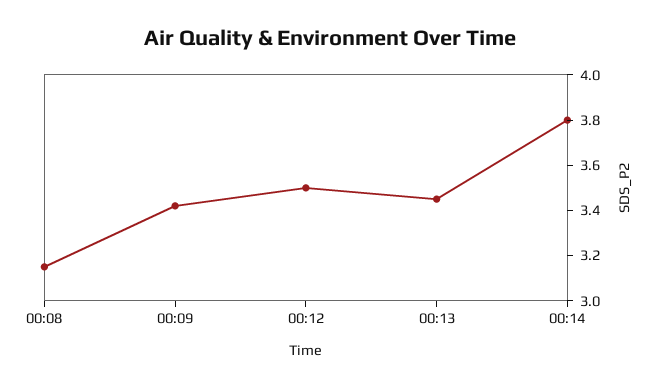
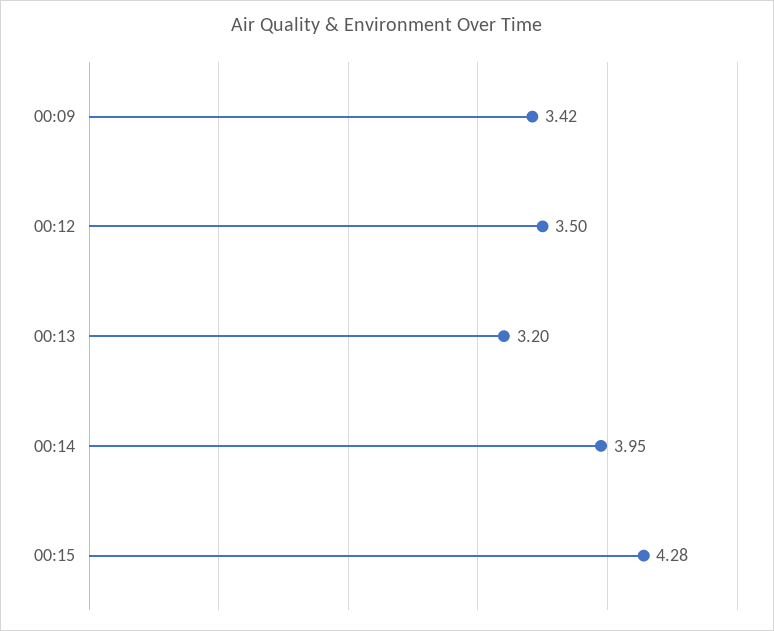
00:08: 3.15 -> none
00:13: 3.45 -> 3.2
00:14: 3.8 -> 3.95
00:15: none -> 4.28

